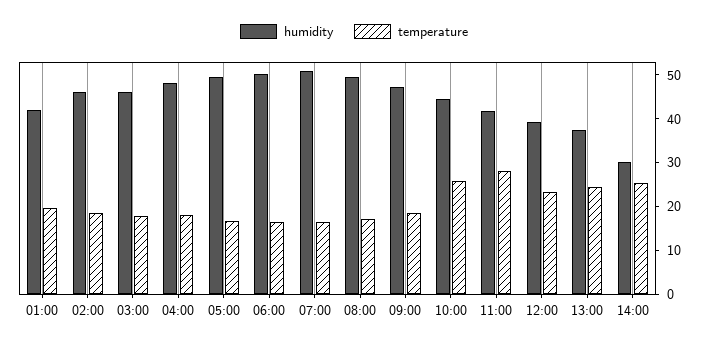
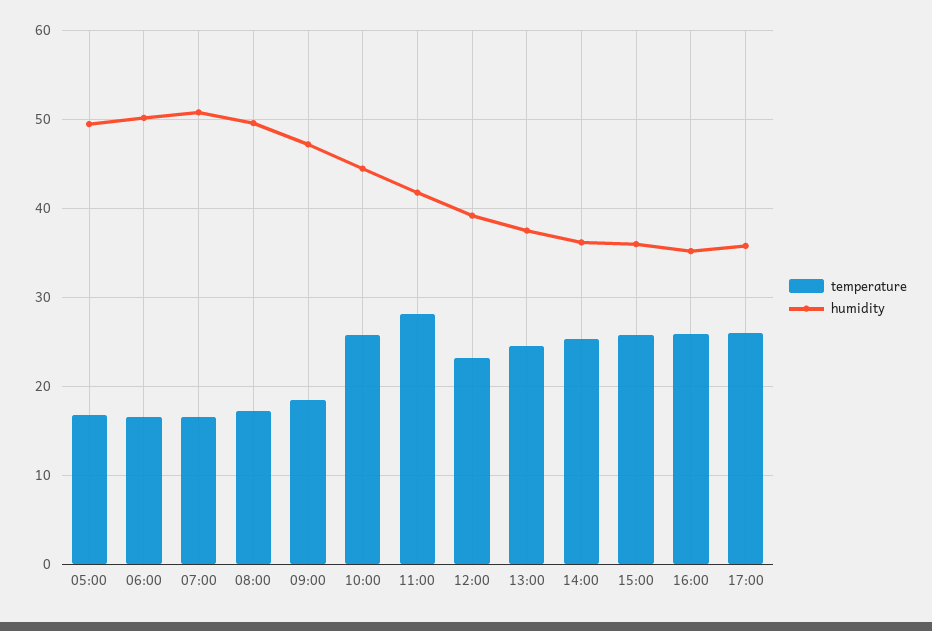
humidity, 01:00: 42 -> none
temperature, 01:00: 20 -> none
humidity, 02:00: 46 -> none
temperature, 02:00: 18 -> none
humidity, 03:00: 46 -> none
temperature, 03:00: 18 -> none
humidity, 04:00: 48 -> none
temperature, 04:00: 18 -> none
humidity, 14:00: 30 -> 36
temperature, 15:00: none -> 26
humidity, 15:00: none -> 36
temperature, 16:00: none -> 26
humidity, 16:00: none -> 35
temperature, 17:00: none -> 26
humidity, 17:00: none -> 36

